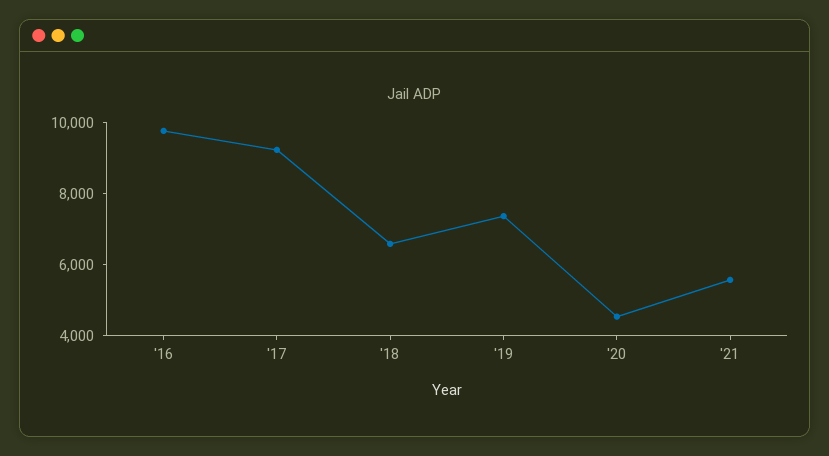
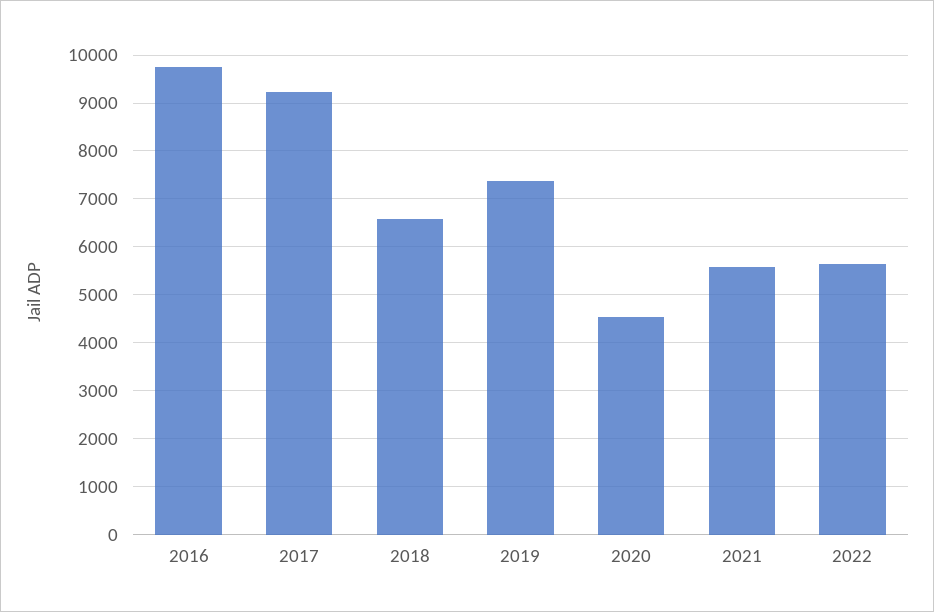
2022: none -> 5600

